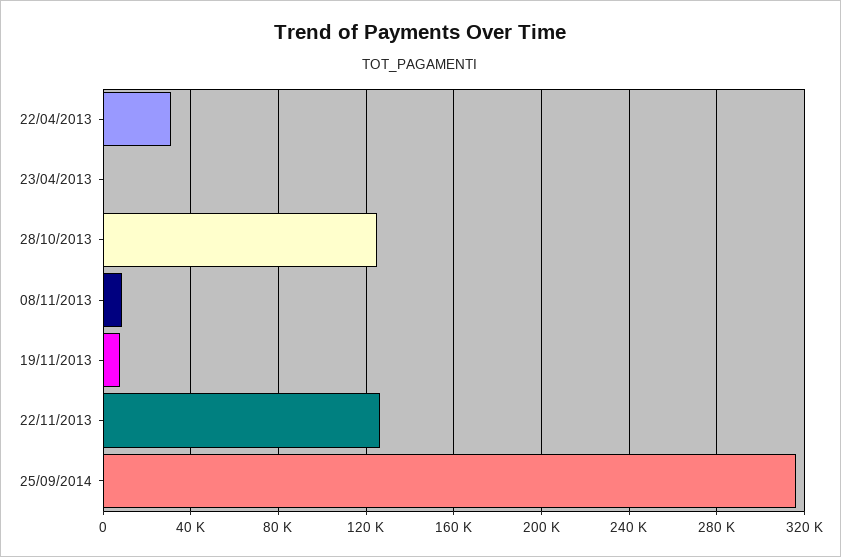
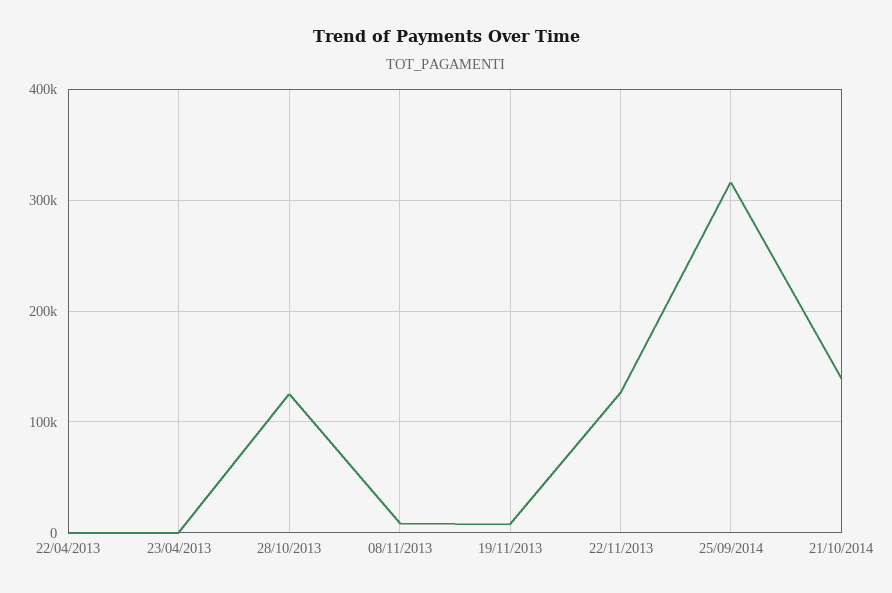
22/04/2013: 30000 -> 0
21/10/2014: none -> 140000

